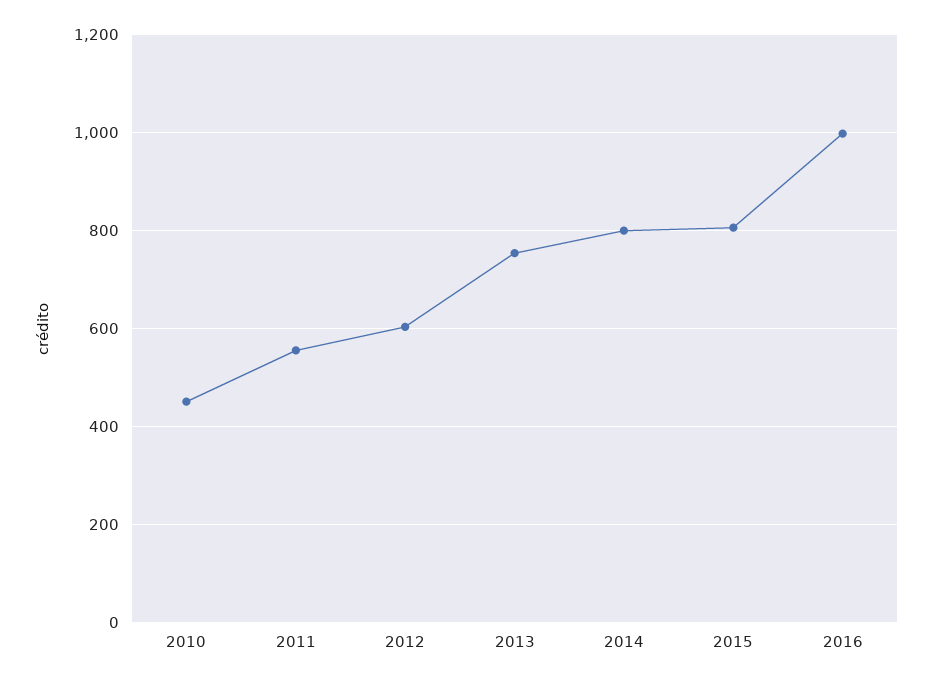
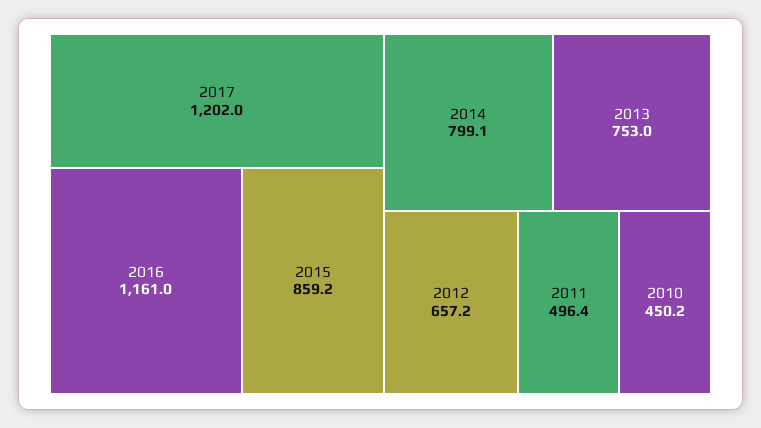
2011: 560 -> 496.4
2012: 600 -> 657.2
2015: 800 -> 859.2
2016: 1000 -> 1161
2017: none -> 1202

